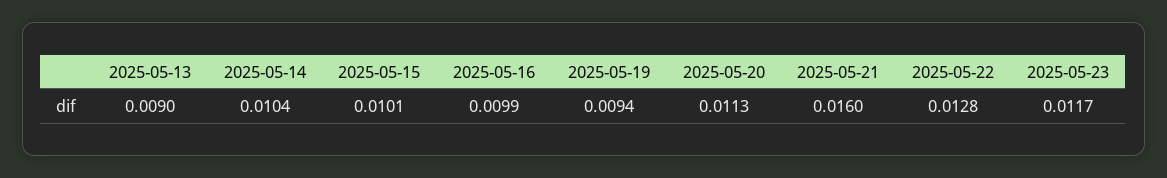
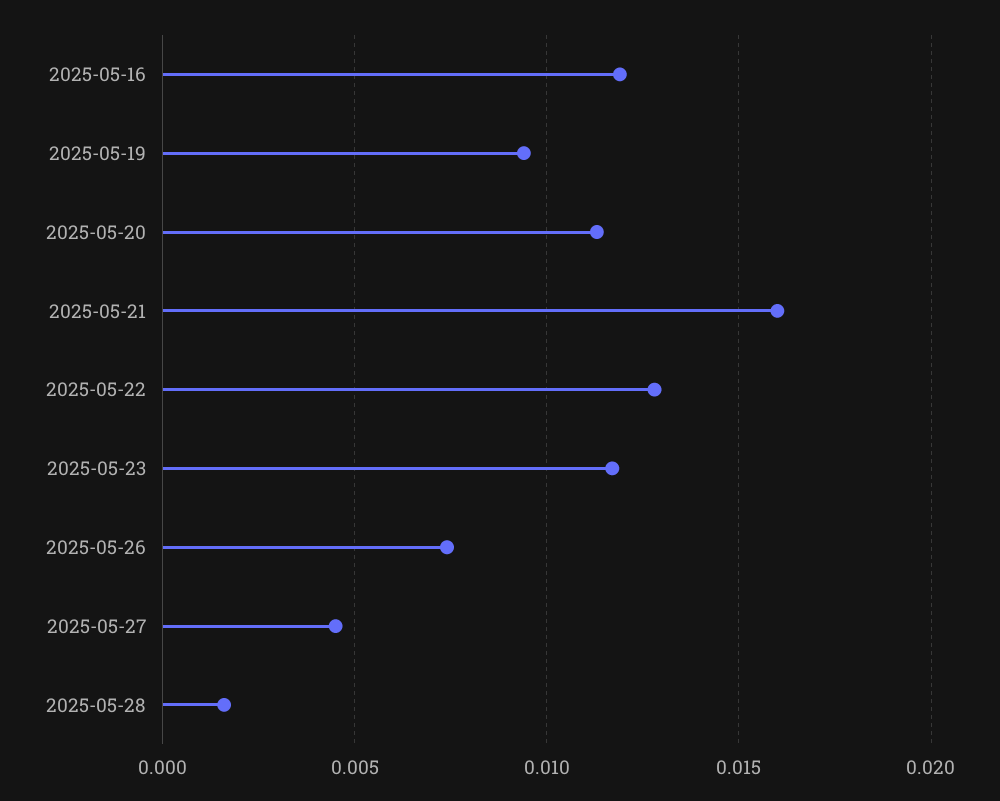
2025-05-13: 0.009 -> none
2025-05-14: 0.0104 -> none
2025-05-15: 0.0101 -> none
2025-05-16: 0.0099 -> 0.012
2025-05-26: none -> 0.0075
2025-05-27: none -> 0.0045
2025-05-28: none -> 0.0015

